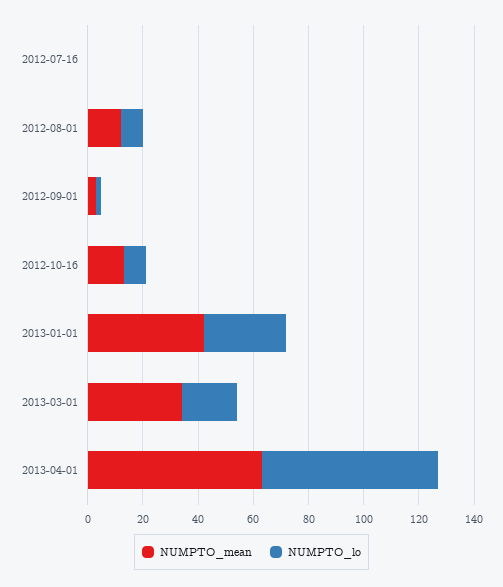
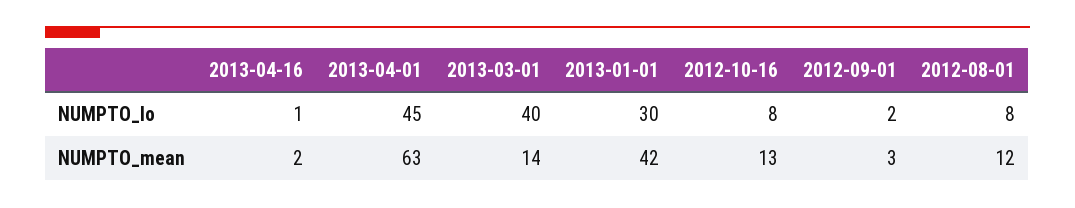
NUMPTO_mean, 2012-07-16: 0 -> none
NUMPTO_lo, 2012-07-16: 0 -> none
NUMPTO_mean, 2013-03-01: 35 -> 14
NUMPTO_lo, 2013-03-01: 20 -> 40
NUMPTO_lo, 2013-04-01: 65 -> 45
NUMPTO_lo, 2013-04-16: none -> 1
NUMPTO_mean, 2013-04-16: none -> 2

